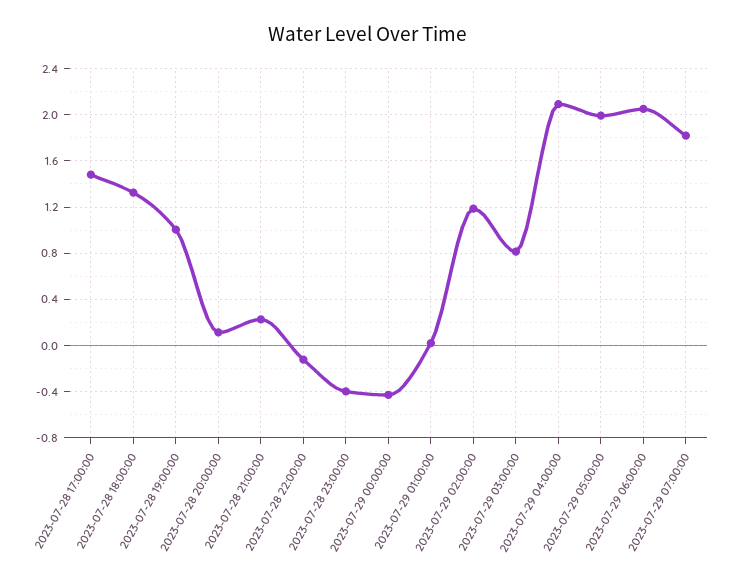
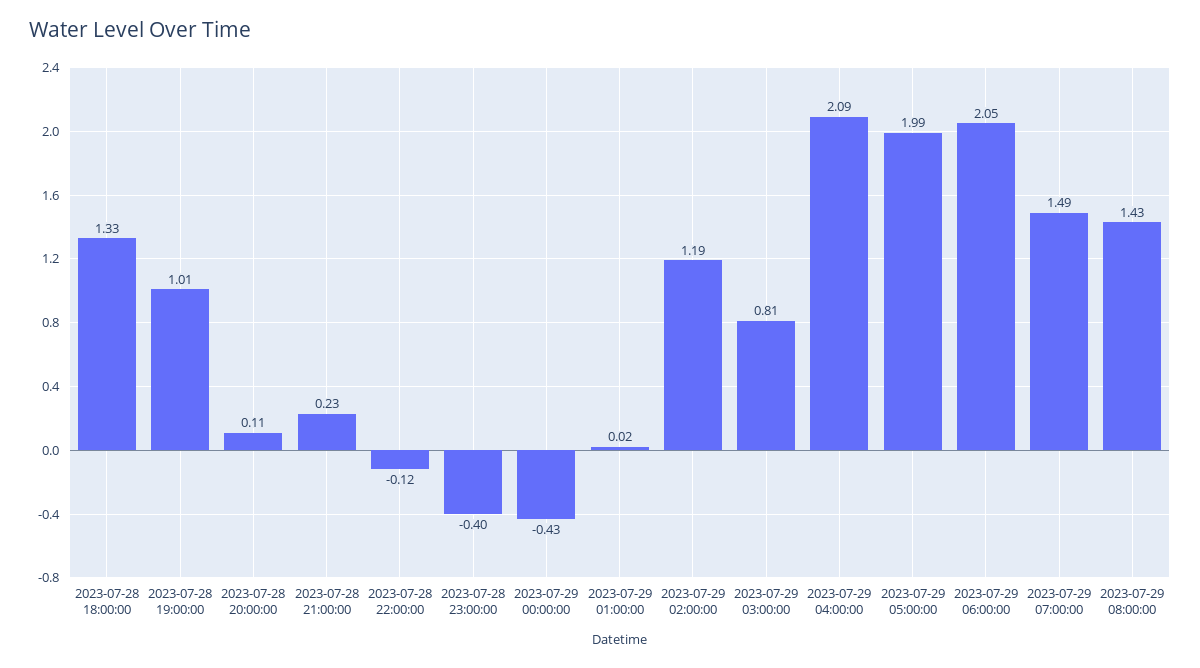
2023-07-28 17:00:00: 1.5 -> none
2023-07-29 07:00:00: 1.8 -> 1.49
2023-07-29 08:00:00: none -> 1.43

